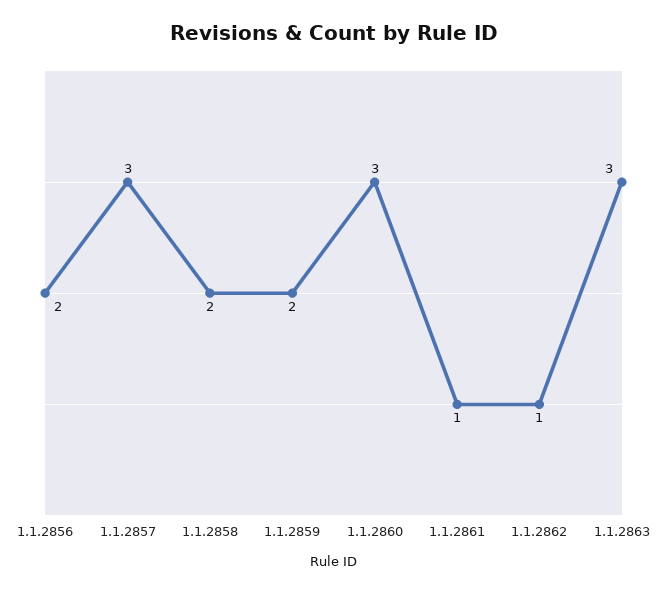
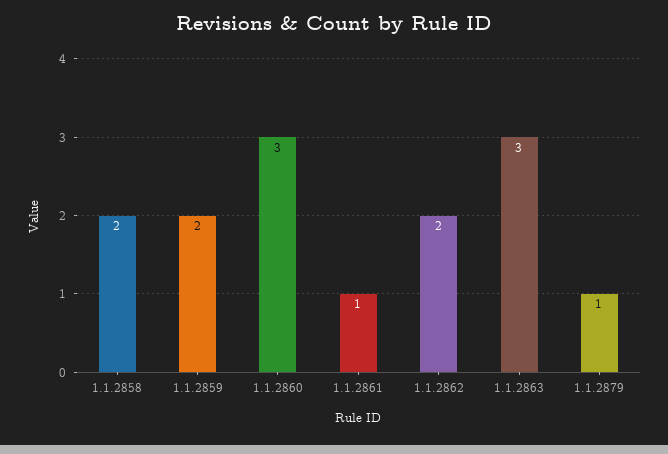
1.1.2856: 2 -> none
1.1.2857: 3 -> none
1.1.2862: 1 -> 2
1.1.2879: none -> 1

